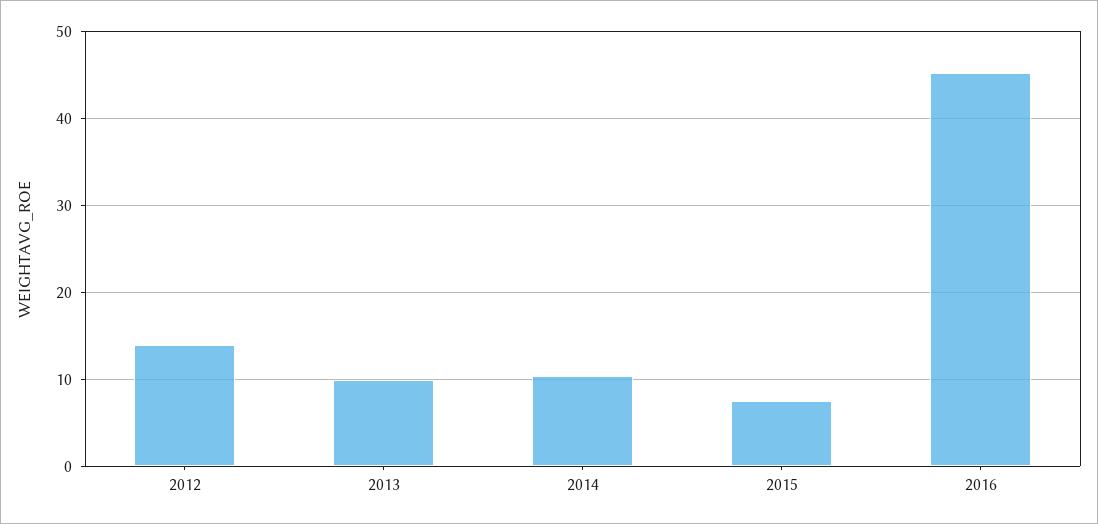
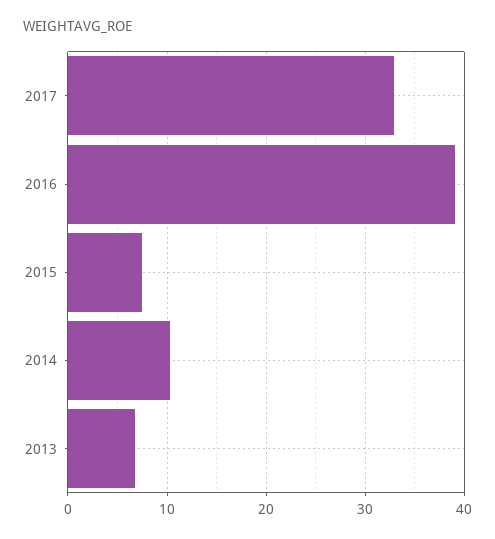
2012: 14 -> none
2013: 10 -> 7
2016: 45 -> 39
2017: none -> 33

